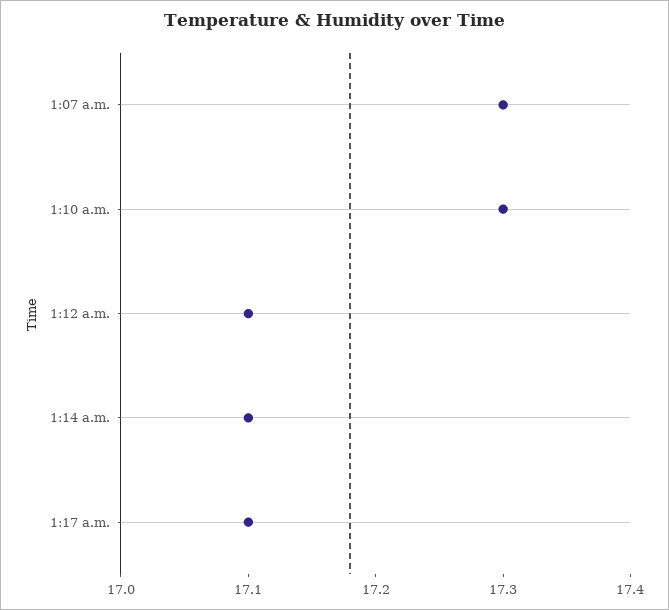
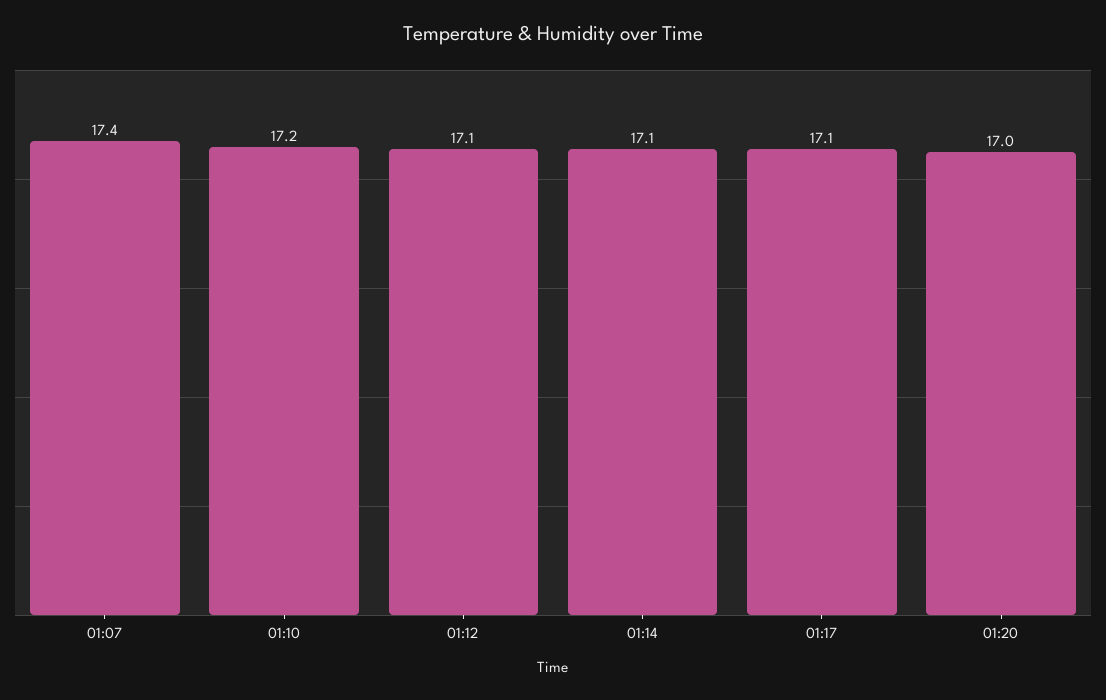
1:07 a.m.: 17.3 -> 17.4
1:10 a.m.: 17.3 -> 17.2
01:20: none -> 17

